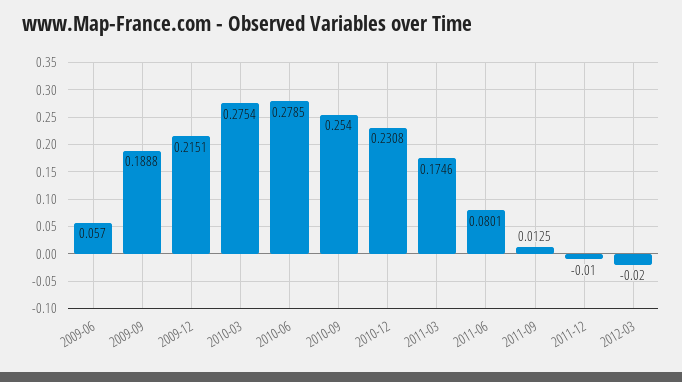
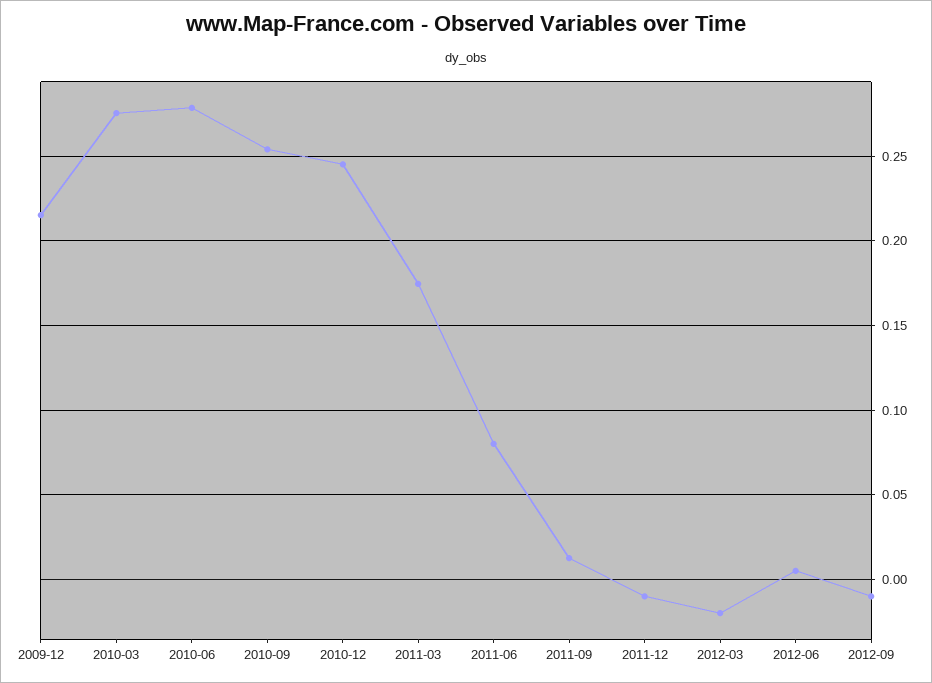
2009-06: 0.057 -> none
2009-09: 0.1888 -> none
2010-12: 0.2308 -> 0.245
2012-06: none -> 0.005
2012-09: none -> -0.01

